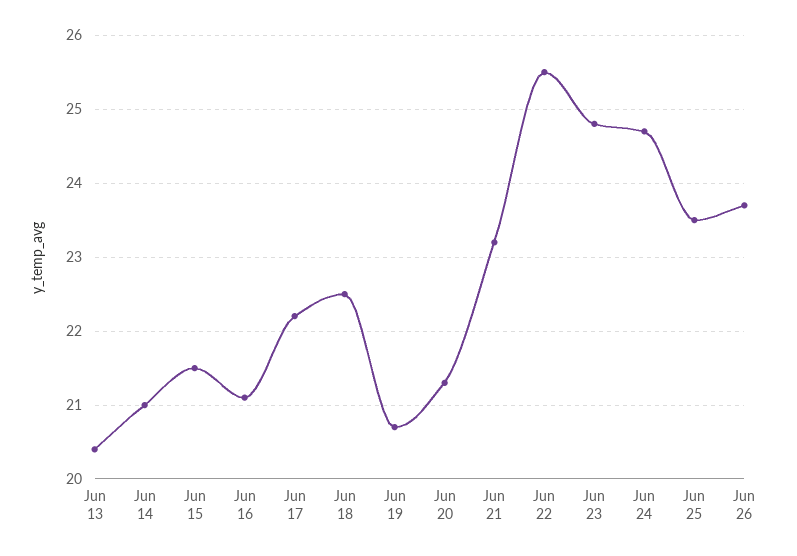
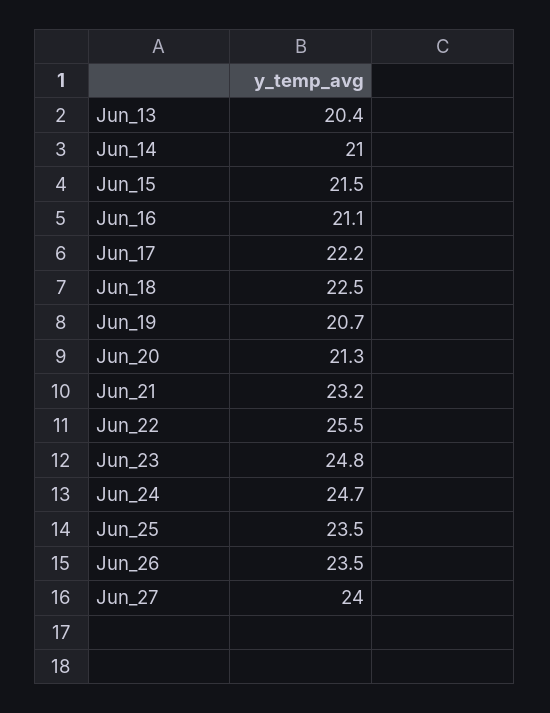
Jun 26: 23.7 -> 23.5
Jun_27: none -> 24

